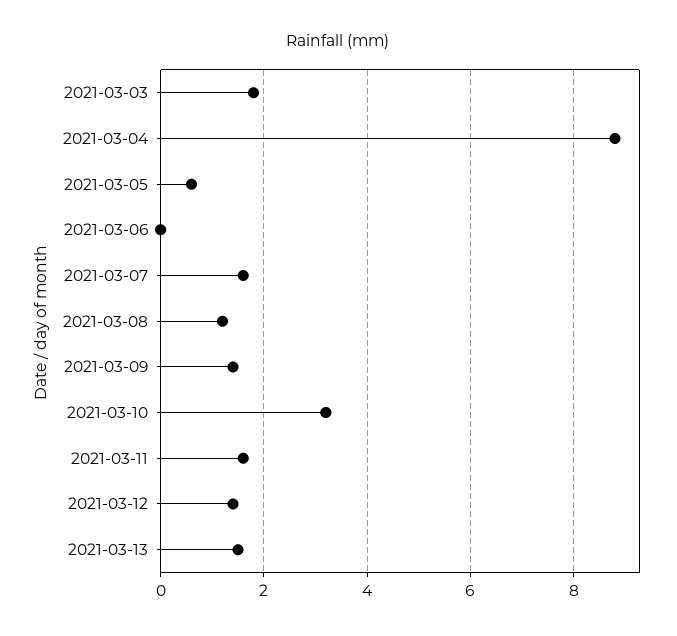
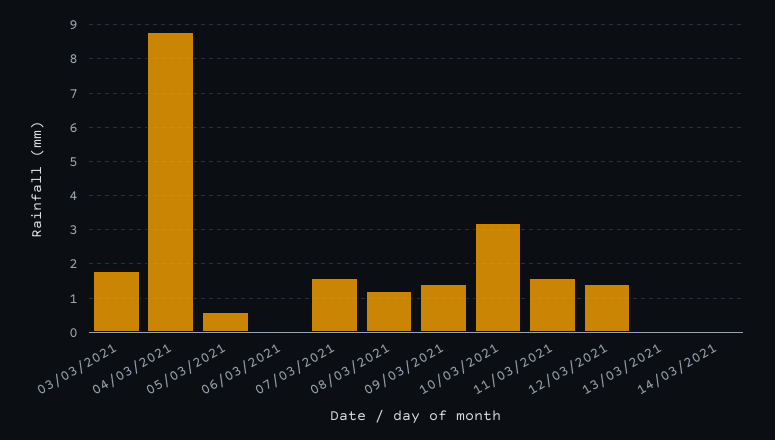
2021-03-13: 1.5 -> 0
14/03/2021: none -> 0

